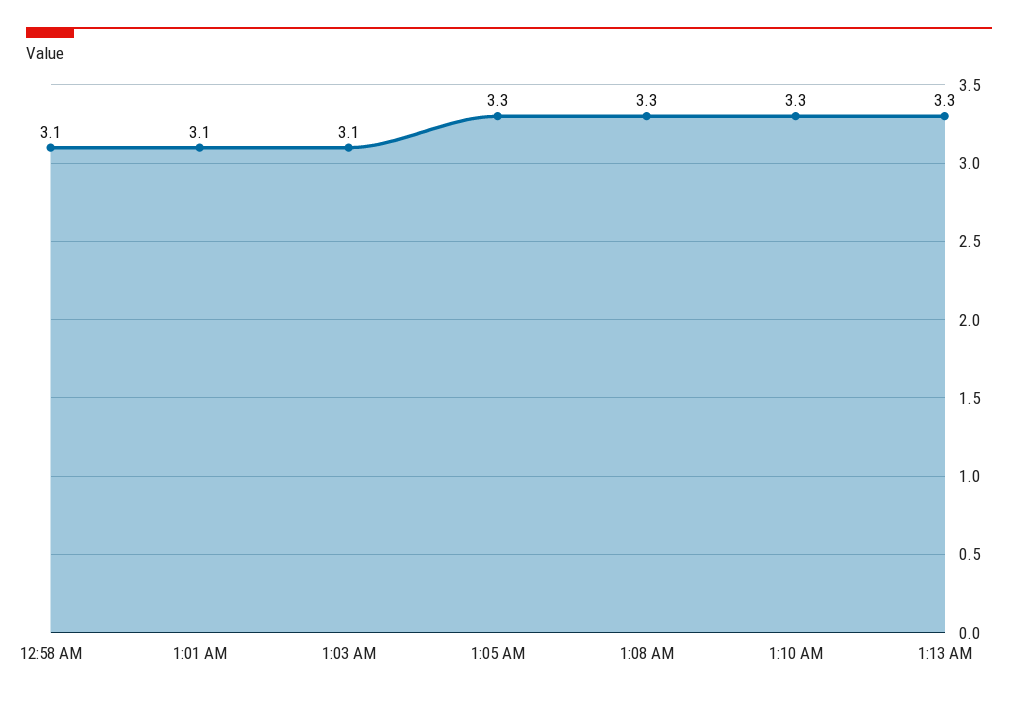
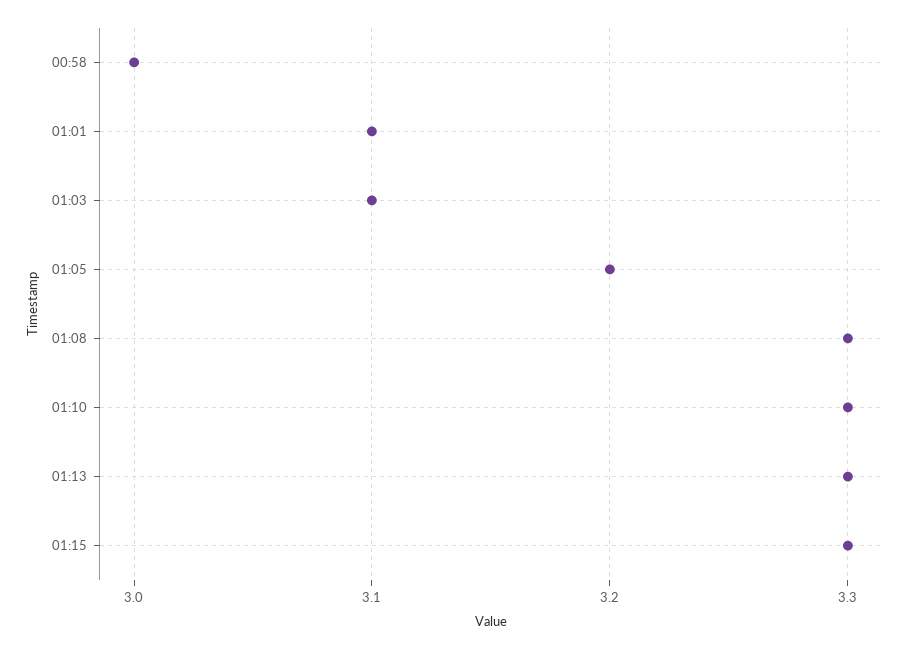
12:58 AM: 3.1 -> 3
1:05 AM: 3.3 -> 3.2
01:15: none -> 3.3

